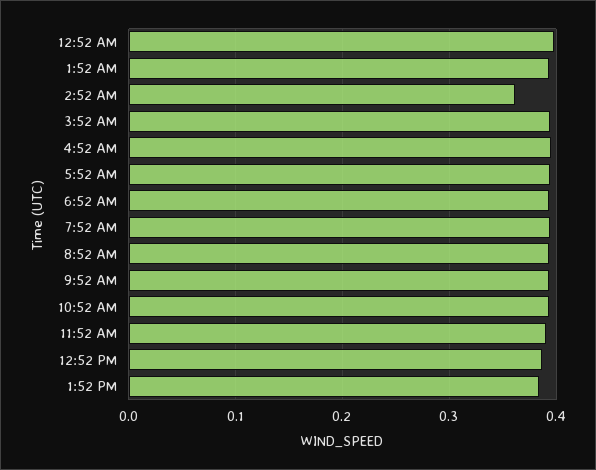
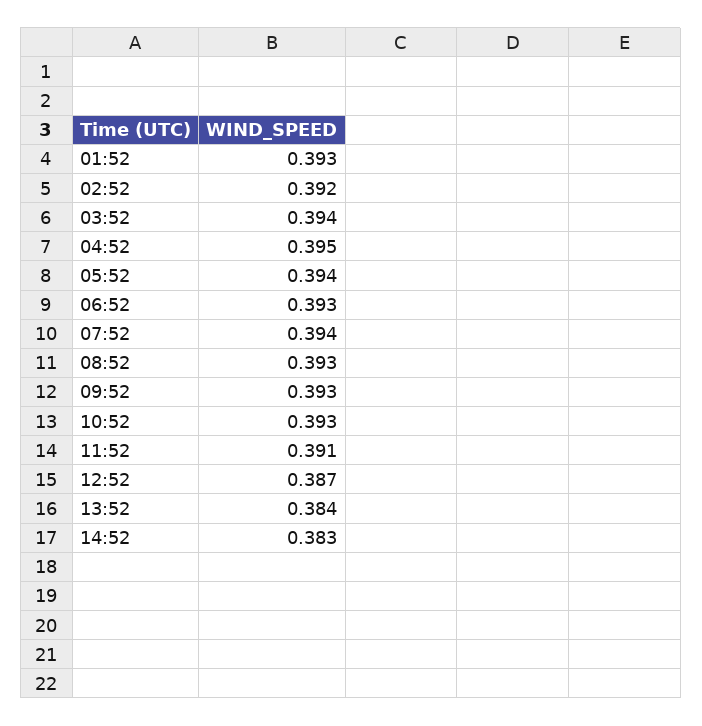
12:52 AM: 0.4 -> none
2:52 AM: 0.36 -> 0.392
14:52: none -> 0.383

